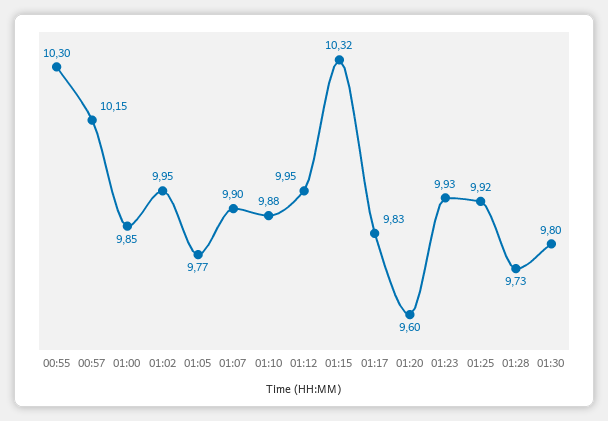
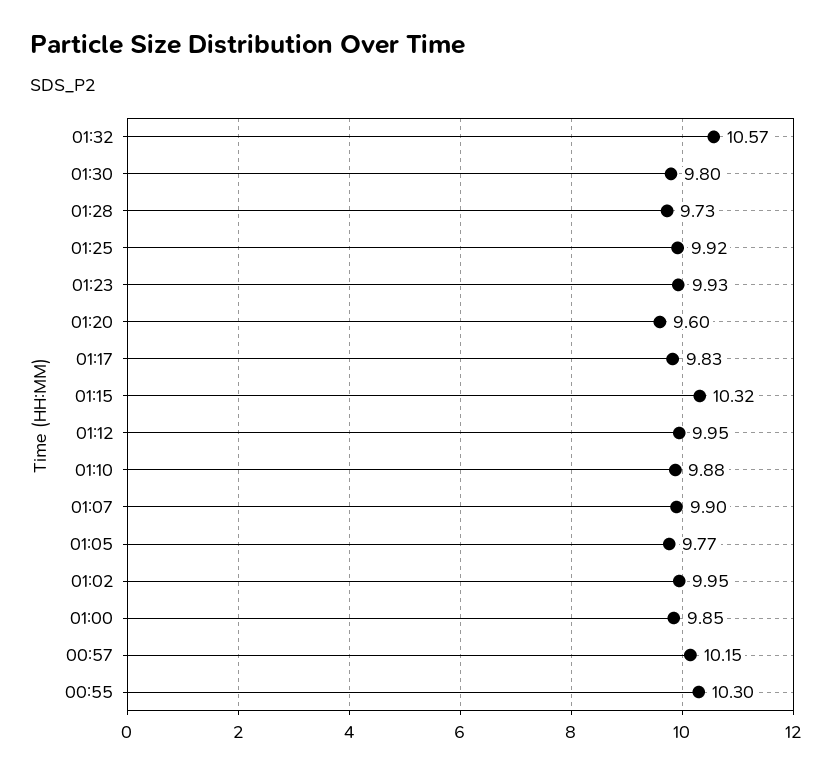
01:32: none -> 10.57

